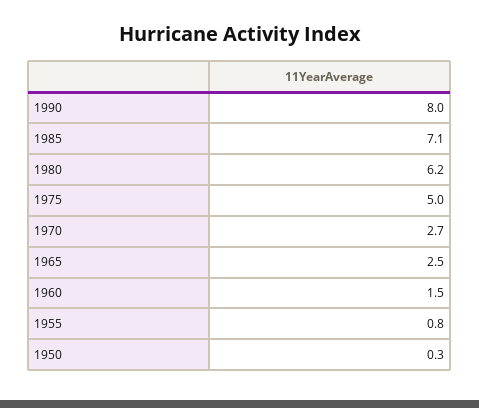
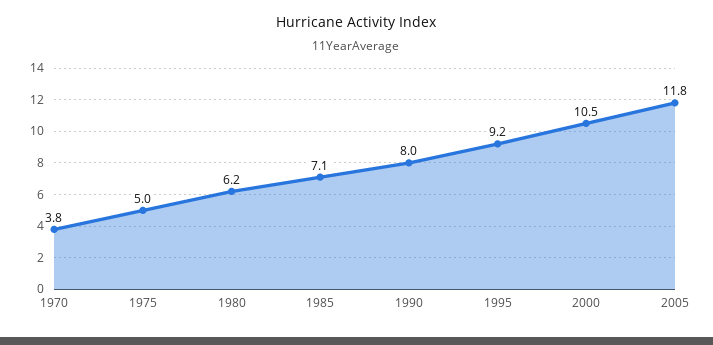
1970: 2.7 -> 3.8
1965: 2.5 -> none
1960: 1.5 -> none
1955: 0.8 -> none
1950: 0.3 -> none
1995: none -> 9.2
2000: none -> 10.5
2005: none -> 11.8

